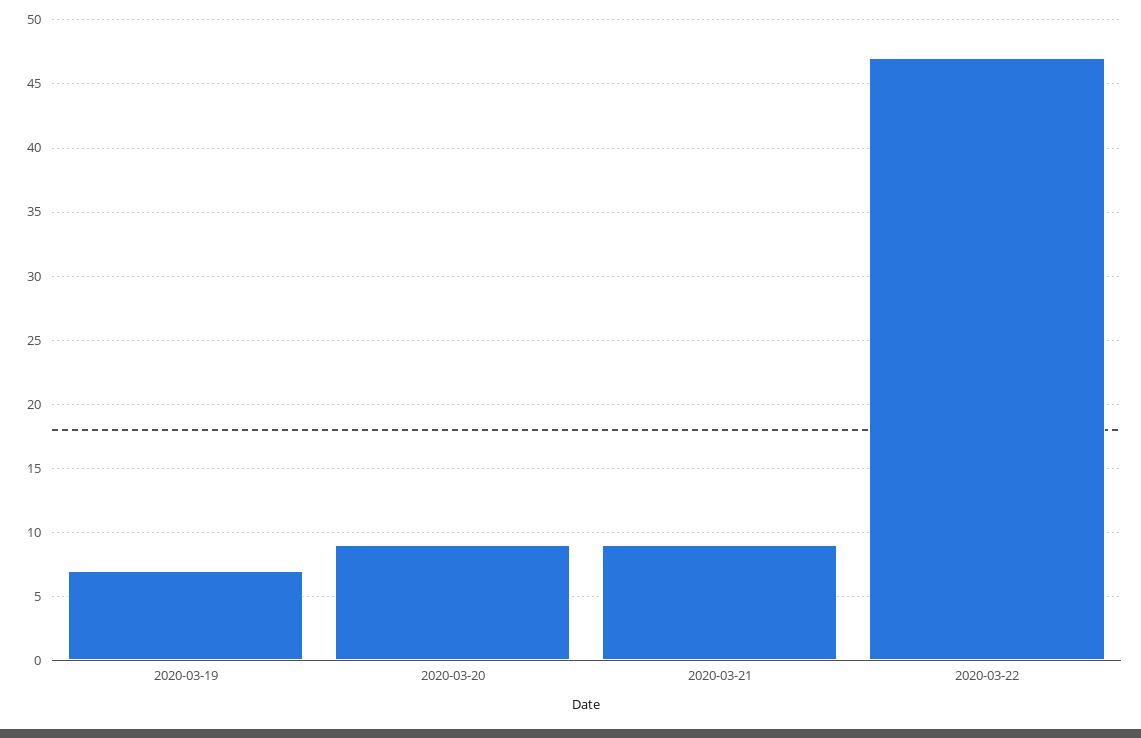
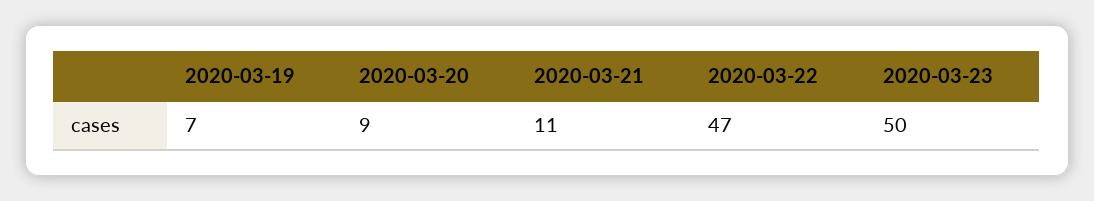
2020-03-21: 9 -> 11
2020-03-23: none -> 50

